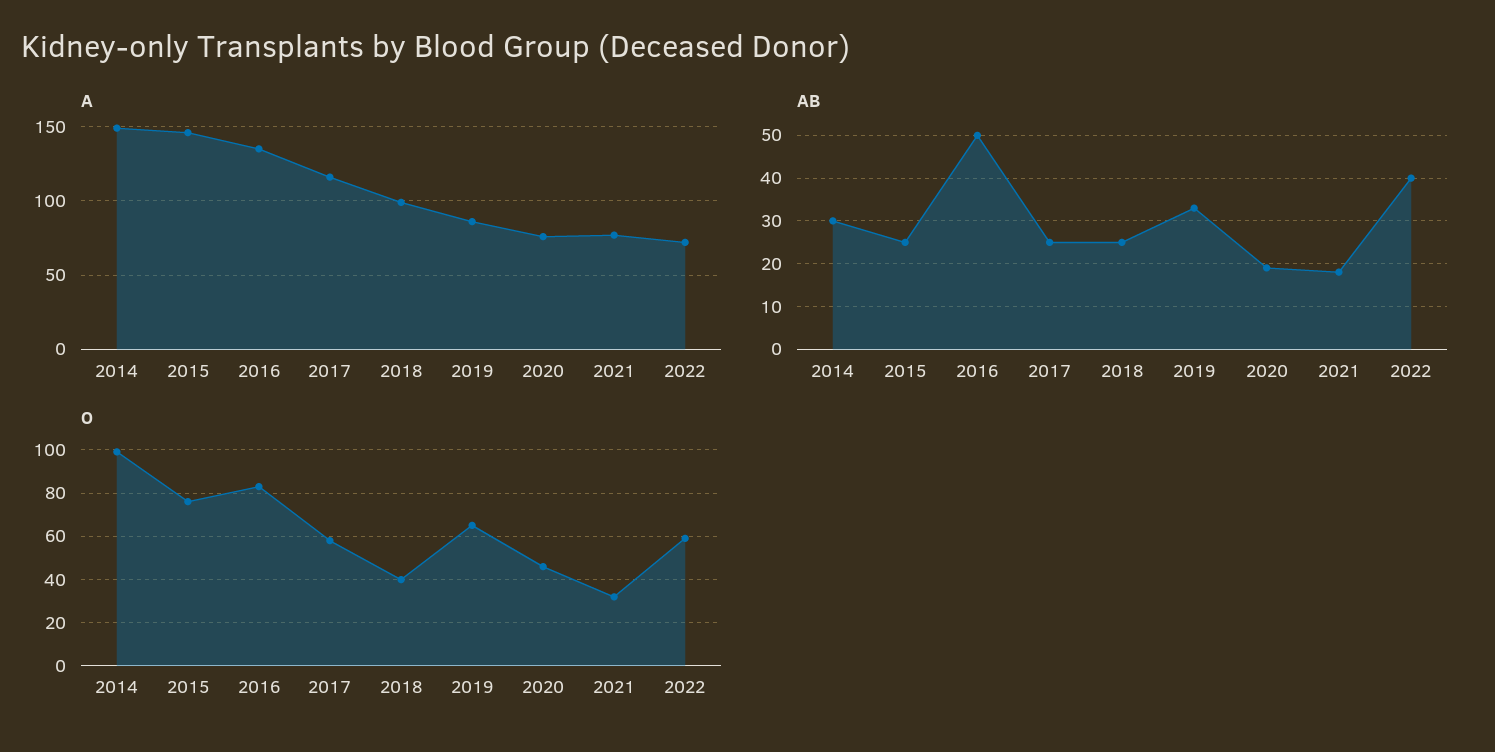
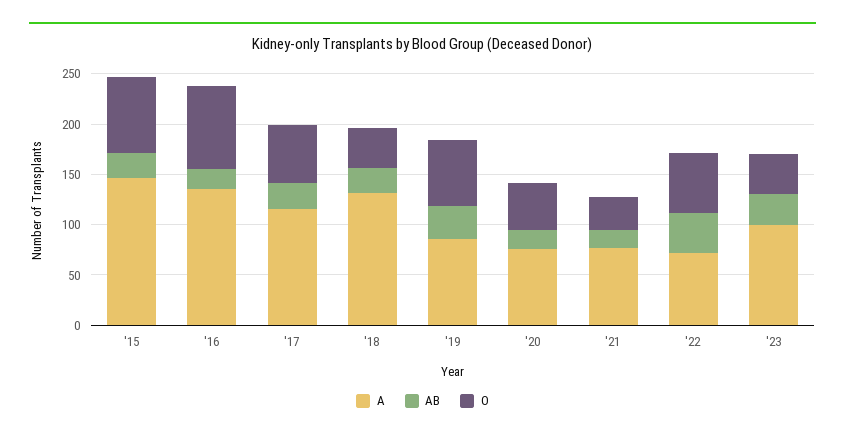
A, 2014: 150 -> none
A, 2018: 100 -> 130
AB, 2014: 30 -> none
AB, 2016: 50 -> 20
O, 2014: 100 -> none
A, '23: none -> 100
AB, '23: none -> 30
O, '23: none -> 40

